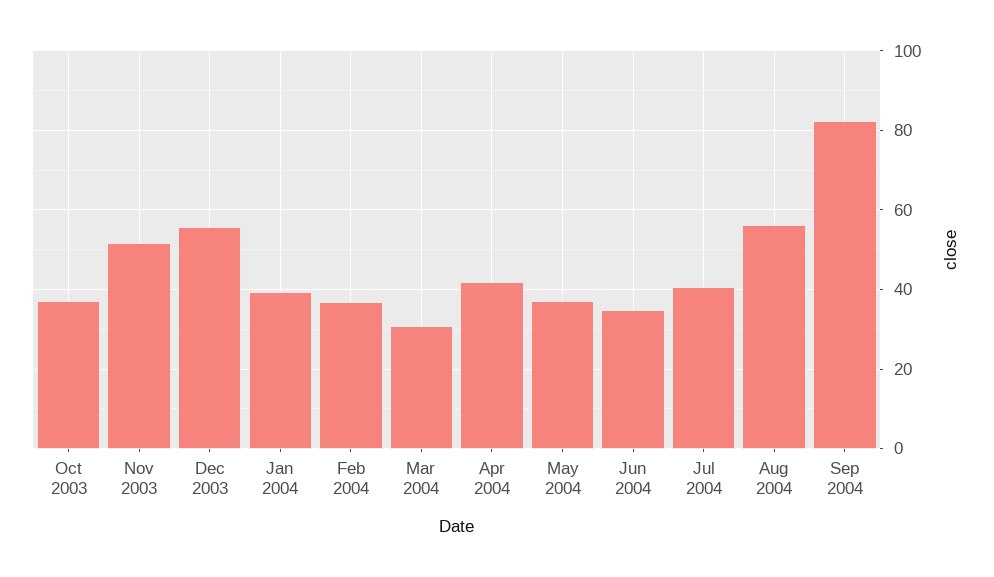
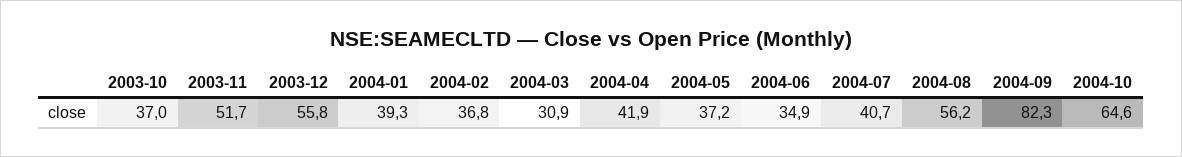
2004-10: none -> 64.6

